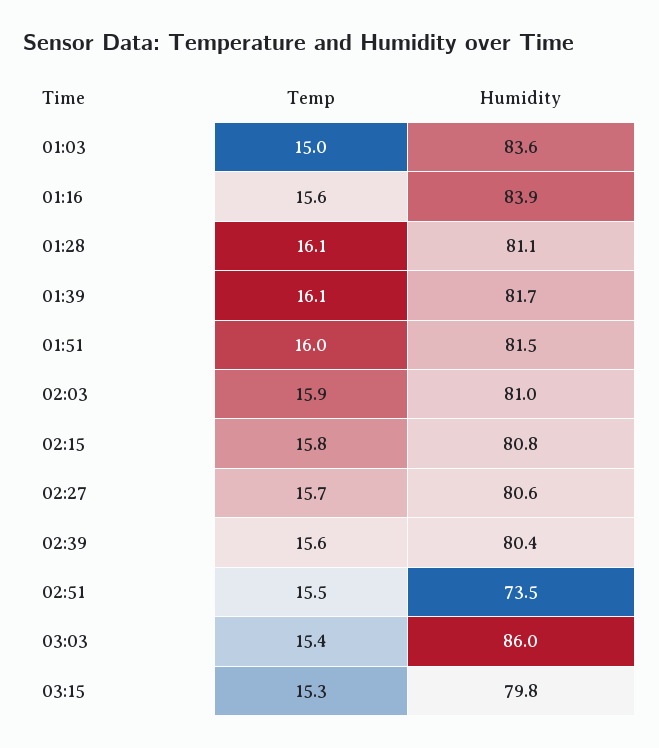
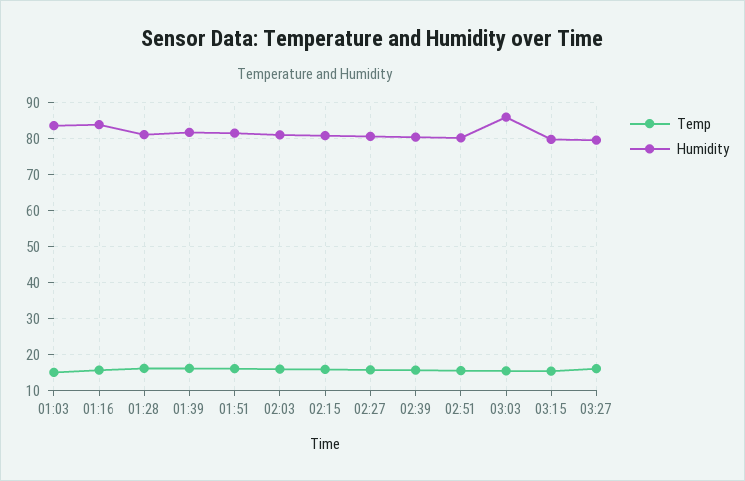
Humidity, 02:51: 73.5 -> 80
Temp, 03:27: none -> 16
Humidity, 03:27: none -> 80

